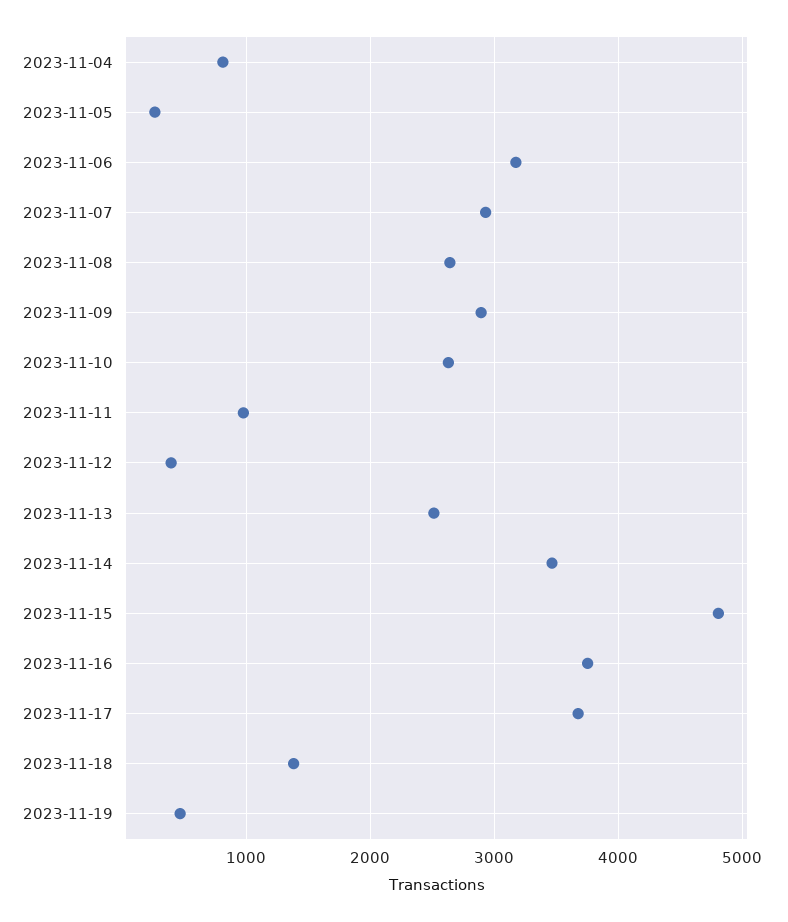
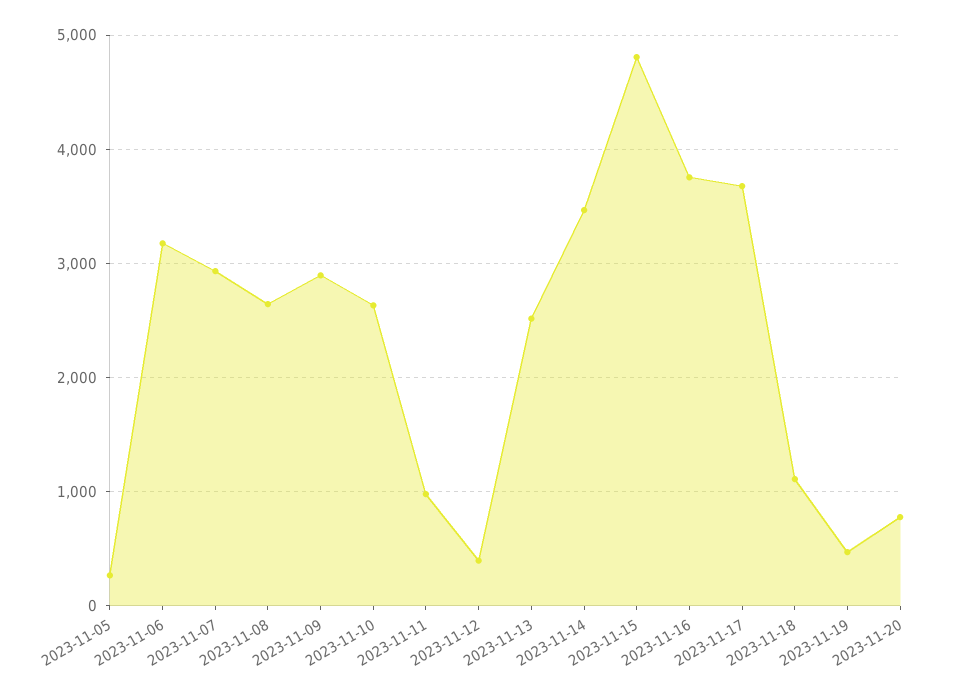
2023-11-04: 800 -> none
2023-11-18: 1400 -> 1100
2023-11-20: none -> 800

